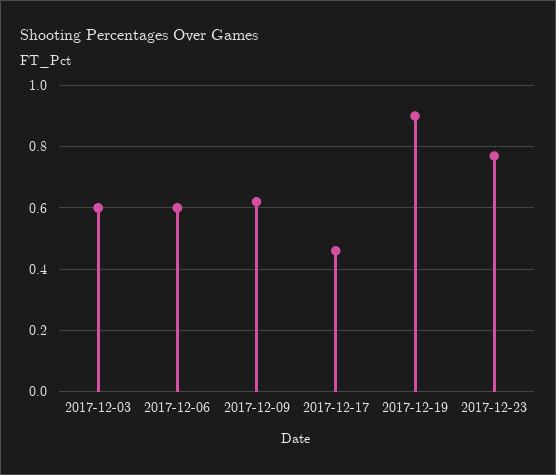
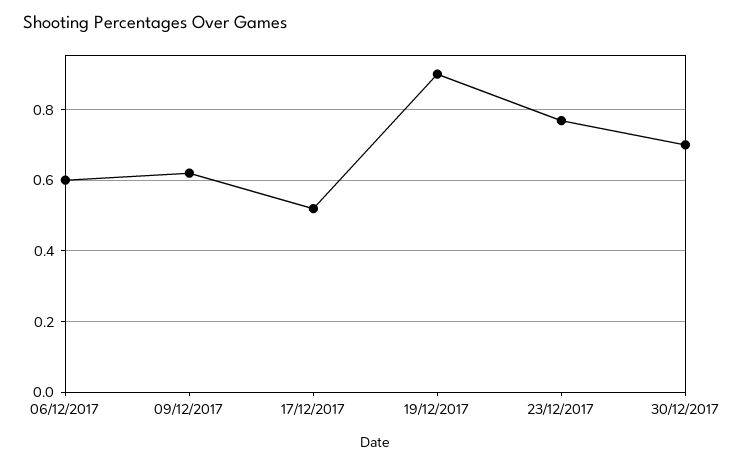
2017-12-03: 0.6 -> none
2017-12-17: 0.46 -> 0.52
30/12/2017: none -> 0.7

